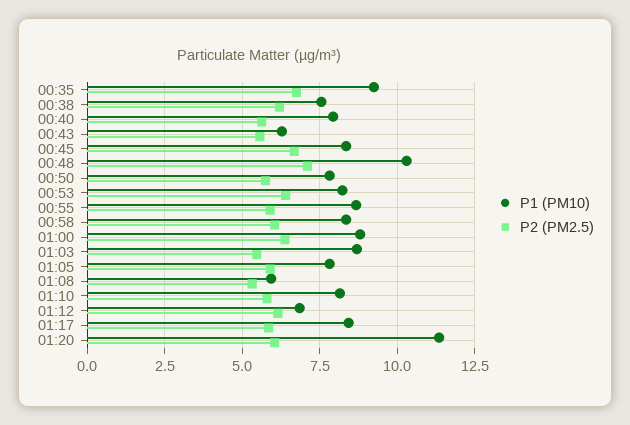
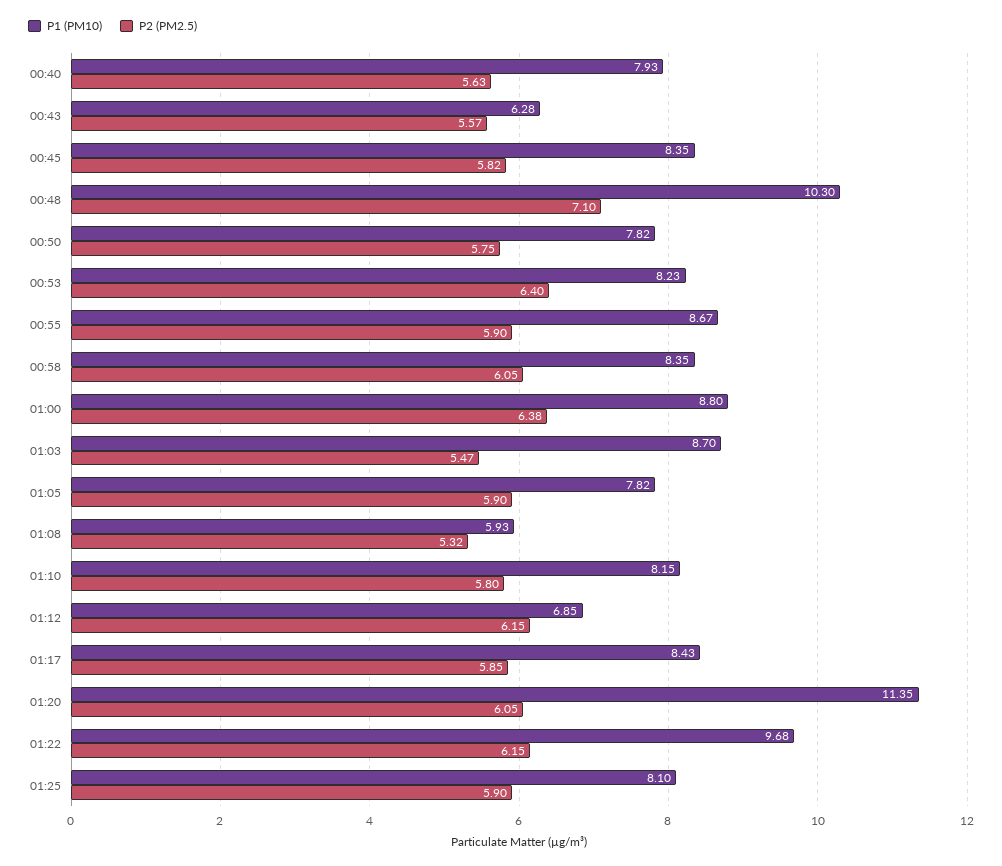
P1 (PM10), 00:35: 9.25 -> none
P2 (PM2.5), 00:35: 6.75 -> none
P1 (PM10), 00:38: 7.5 -> none
P2 (PM2.5), 00:38: 6.25 -> none
P2 (PM2.5), 00:45: 6.75 -> 5.82
P1 (PM10), 01:22: none -> 9.68
P2 (PM2.5), 01:22: none -> 6.15
P1 (PM10), 01:25: none -> 8.1
P2 (PM2.5), 01:25: none -> 5.9

